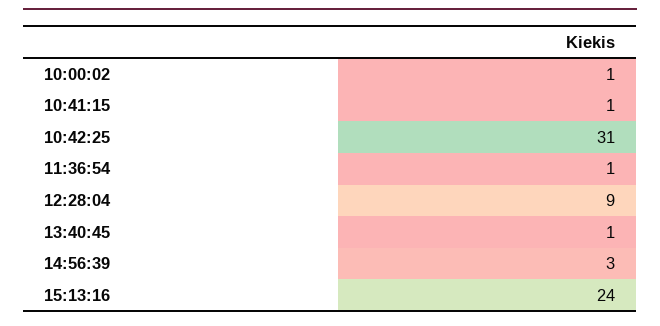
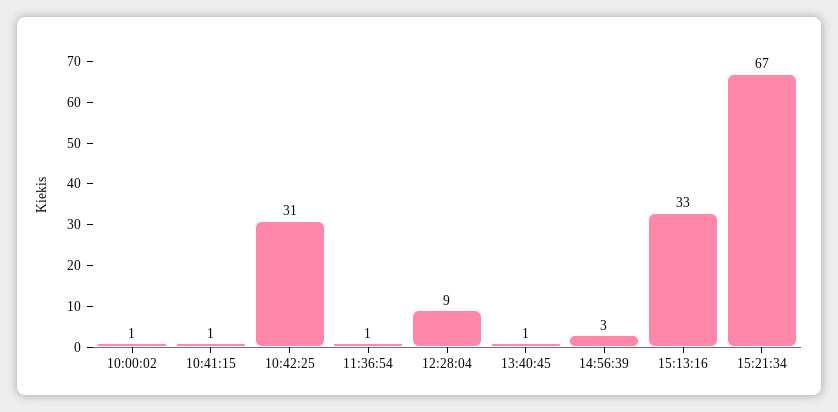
15:13:16: 24 -> 33
15:21:34: none -> 67

